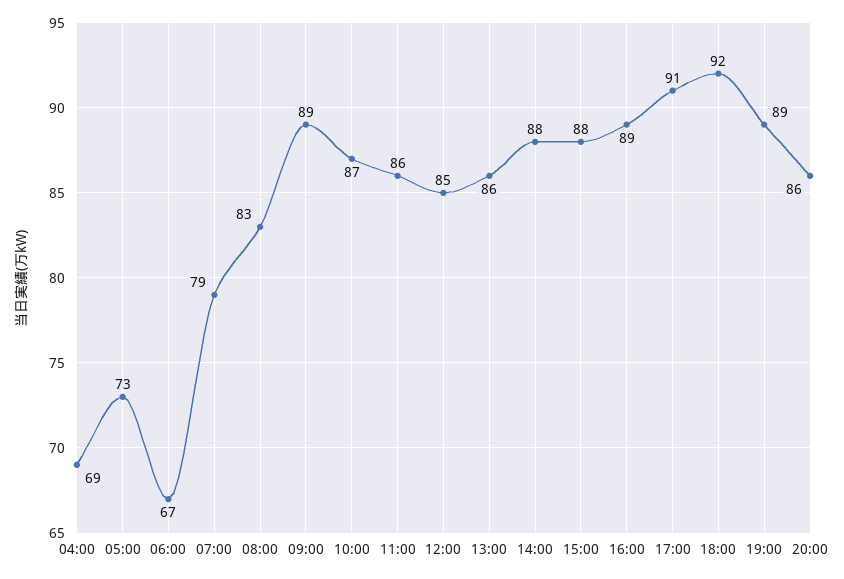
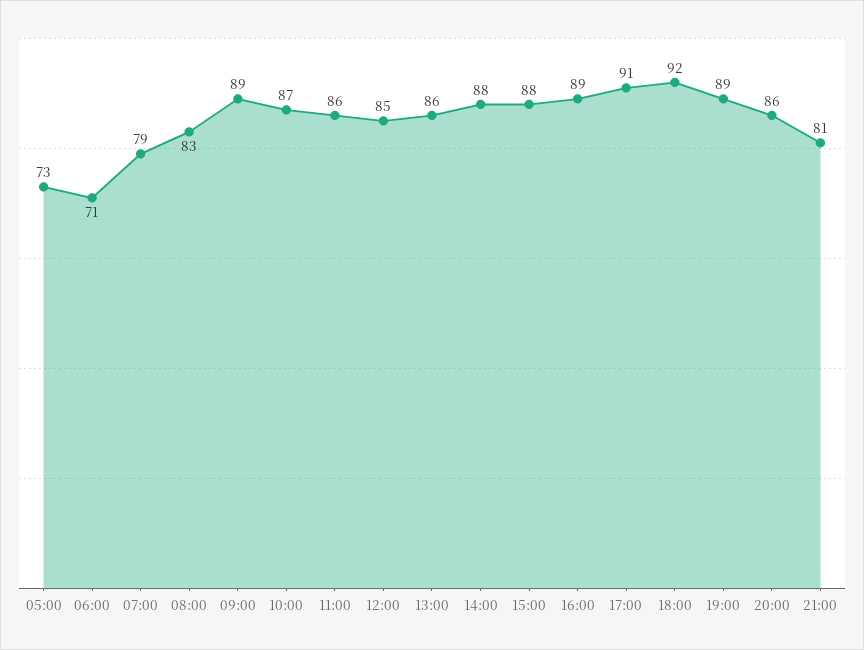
04:00: 69 -> none
06:00: 67 -> 71
21:00: none -> 81

